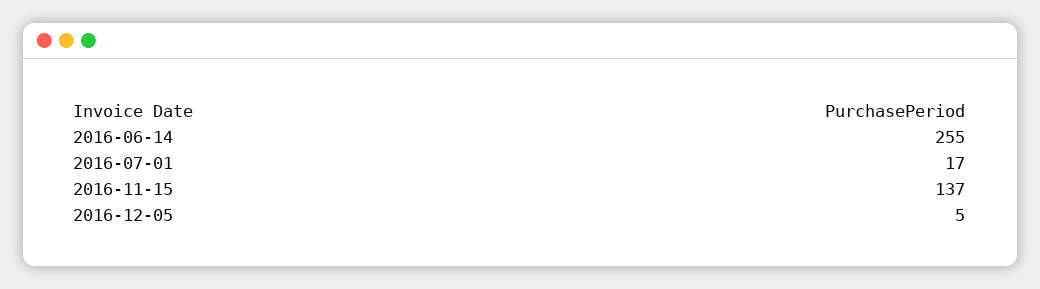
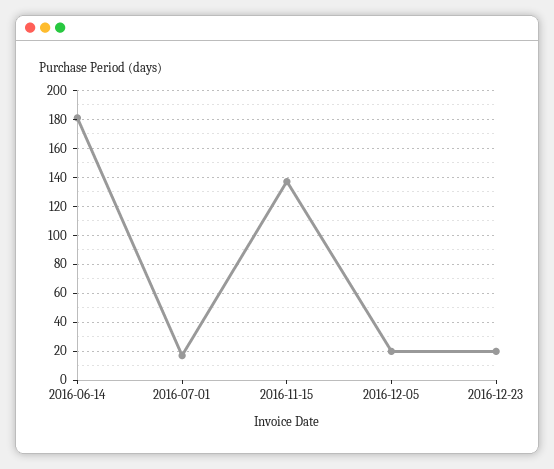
2016-06-14: 255 -> 180
2016-12-05: 5 -> 20
2016-12-23: none -> 20

